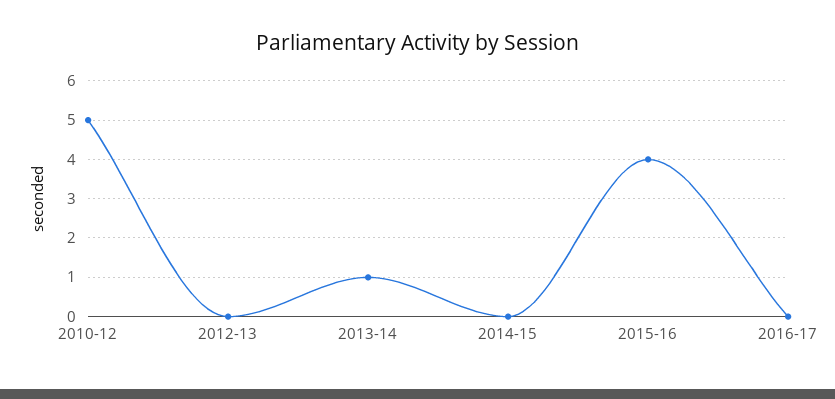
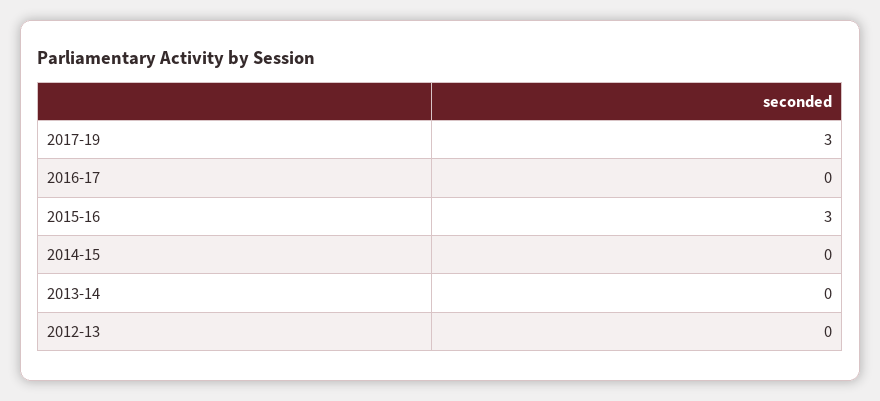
2010-12: 5 -> none
2013-14: 1 -> 0
2015-16: 4 -> 3
2017-19: none -> 3

